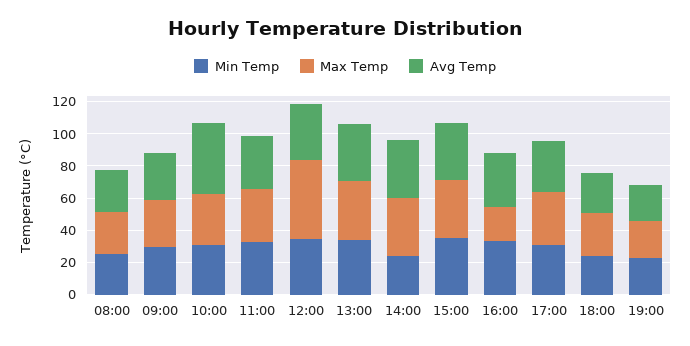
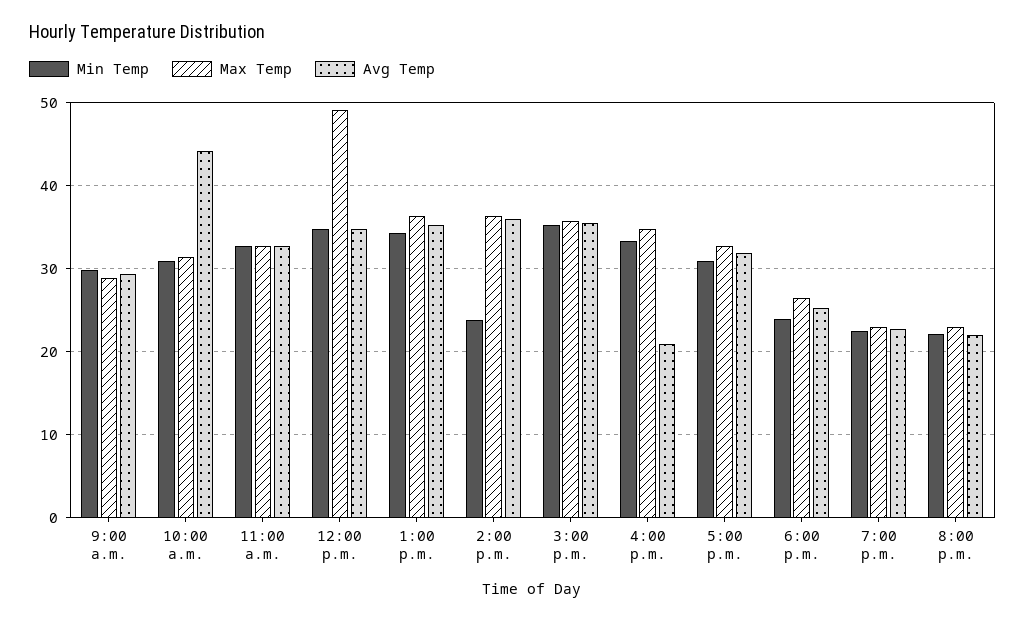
Min Temp, 08:00: 25 -> none
Max Temp, 08:00: 25 -> none
Avg Temp, 08:00: 25 -> none
Max Temp, 16:00: 20 -> 35
Avg Temp, 16:00: 35 -> 21
Min Temp, 8:00 p.m.: none -> 22
Max Temp, 8:00 p.m.: none -> 23
Avg Temp, 8:00 p.m.: none -> 22

